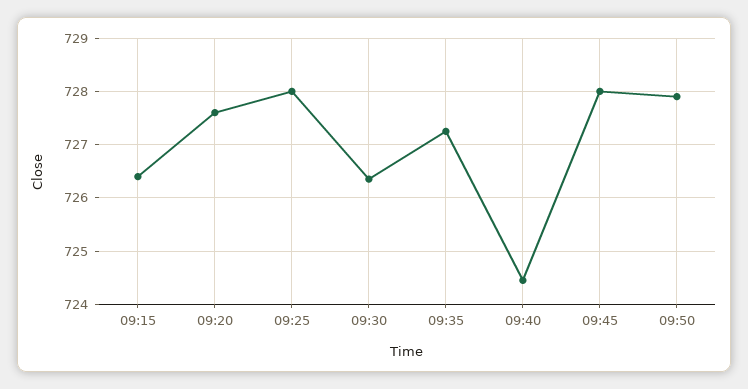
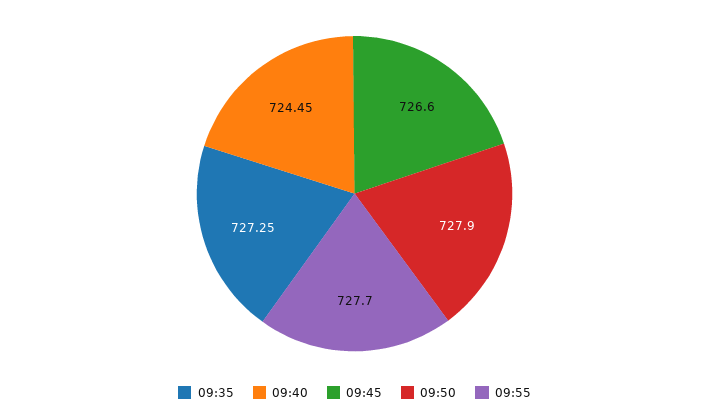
09:15: 726.4 -> none
09:20: 727.6 -> none
09:25: 728 -> none
09:30: 726.4 -> none
09:45: 728 -> 726.6
09:55: none -> 727.7

